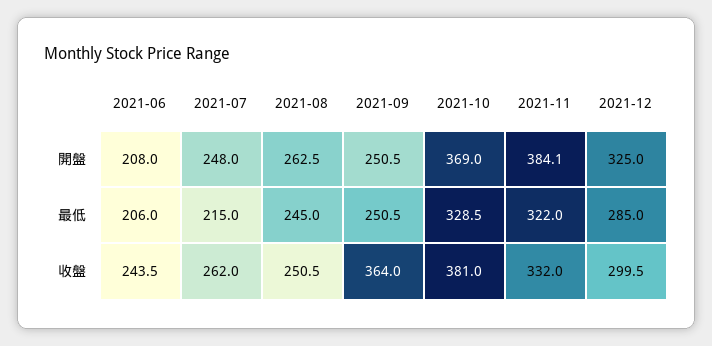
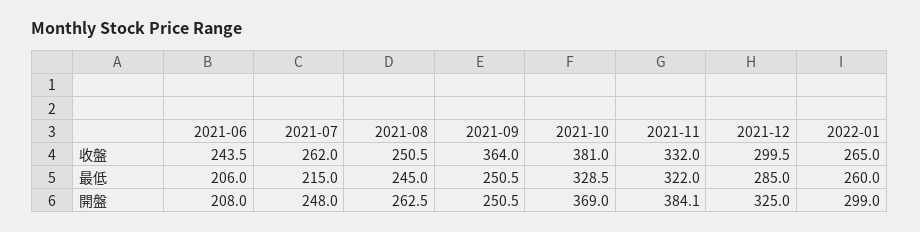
2022-01, 收盤: none -> 265
2022-01, 最低: none -> 260
2022-01, 開盤: none -> 299

